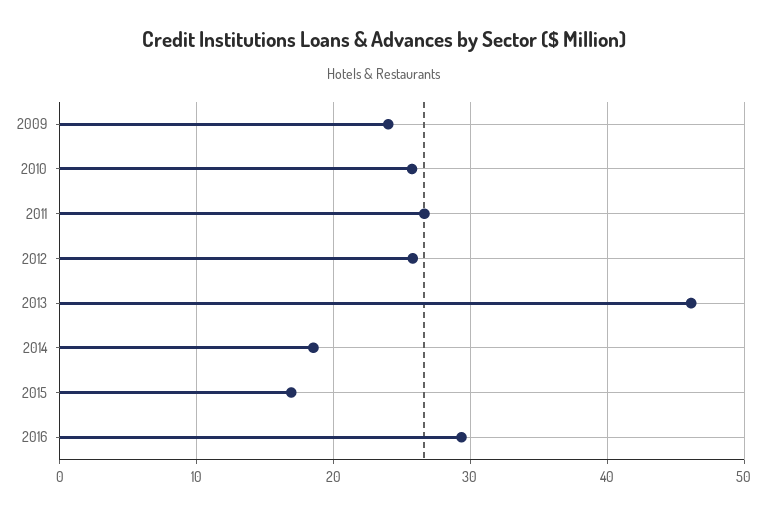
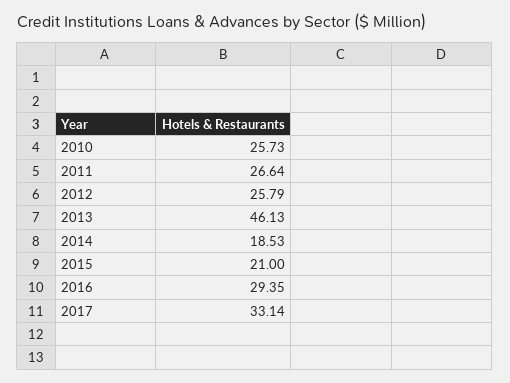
2009: 24 -> none
2015: 17 -> 21
2017: none -> 33.14

